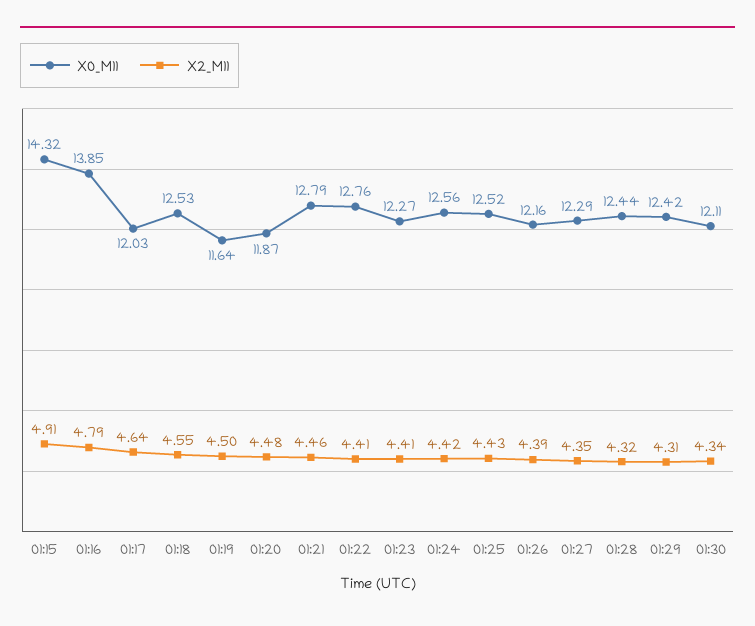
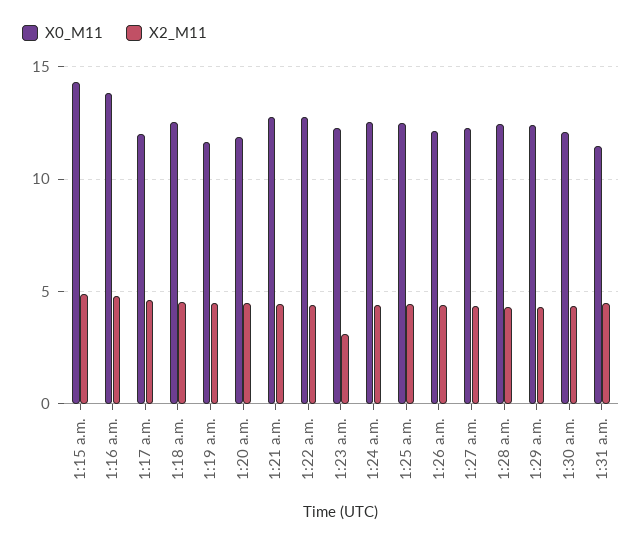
X2_M11, 01:23: 4.41 -> 3
X0_M11, 1:31 a.m.: none -> 11.5
X2_M11, 1:31 a.m.: none -> 4.5

